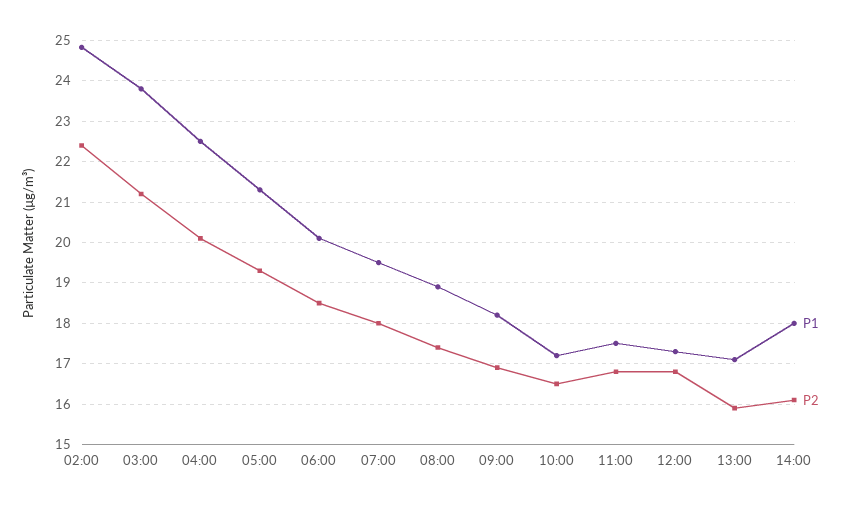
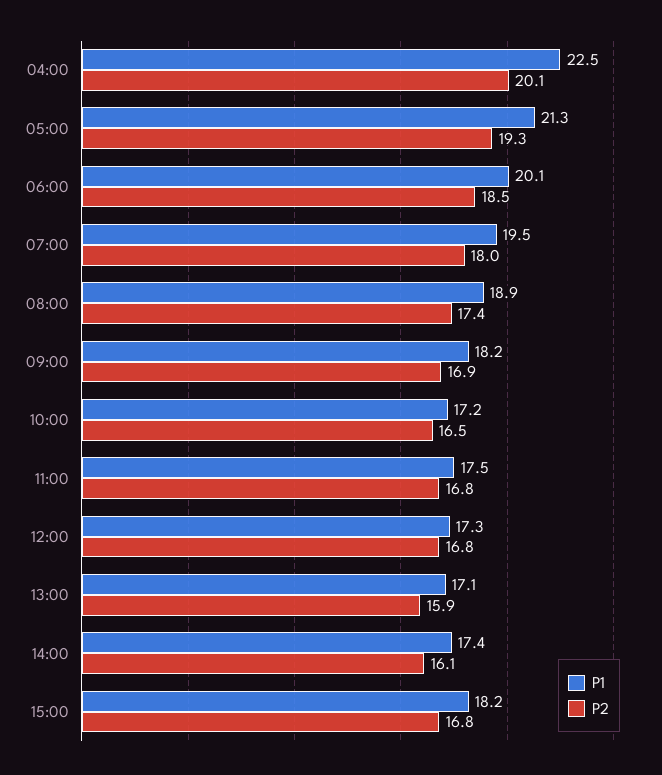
P1, 02:00: 24.8 -> none
P2, 02:00: 22.4 -> none
P1, 03:00: 23.8 -> none
P2, 03:00: 21.2 -> none
P1, 14:00: 18 -> 17.4
P1, 15:00: none -> 18.2
P2, 15:00: none -> 16.8

